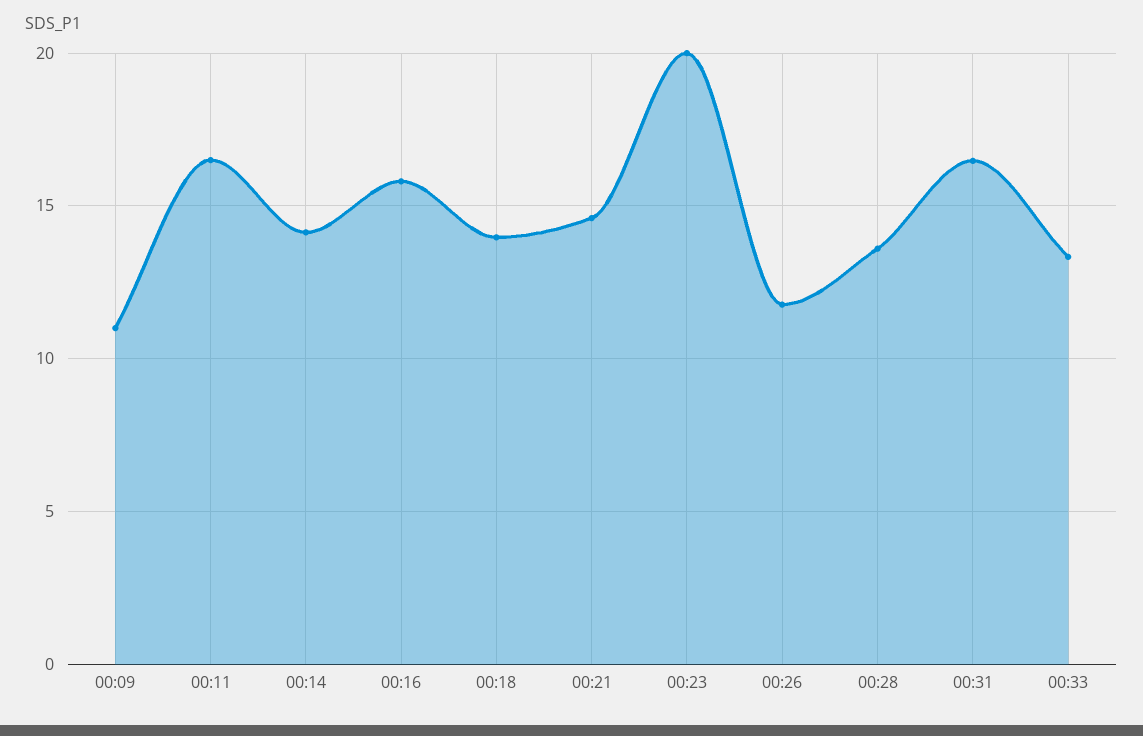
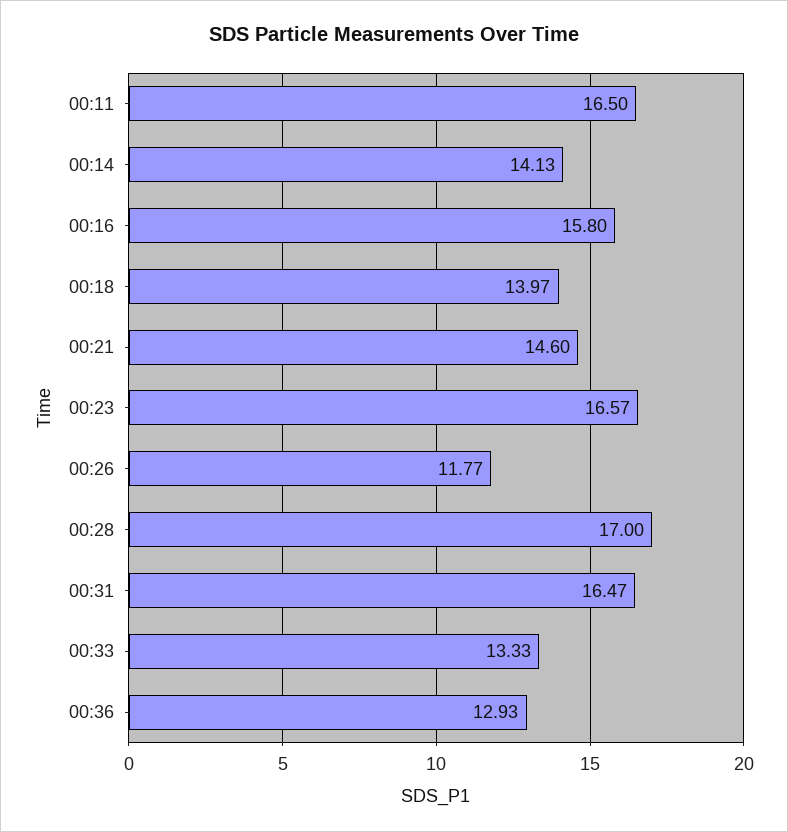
00:09: 11 -> none
00:23: 20 -> 16.57
00:28: 13.5 -> 17
00:36: none -> 12.93

